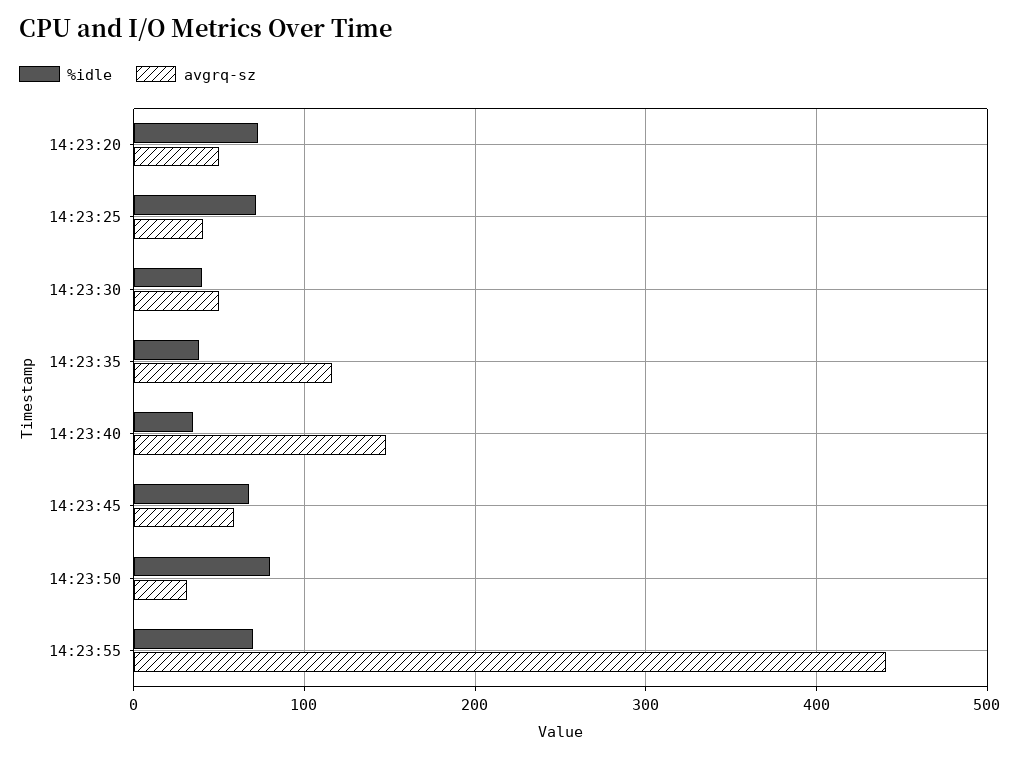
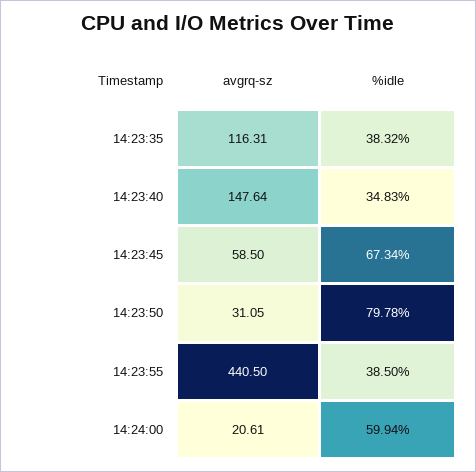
%idle, 14:23:20: 70 -> none
avgrq-sz, 14:23:20: 50 -> none
%idle, 14:23:25: 70 -> none
avgrq-sz, 14:23:25: 40 -> none
%idle, 14:23:30: 40 -> none
avgrq-sz, 14:23:30: 50 -> none
%idle, 14:23:55: 70 -> 38.5
avgrq-sz, 14:24:00: none -> 20.61
%idle, 14:24:00: none -> 59.94

